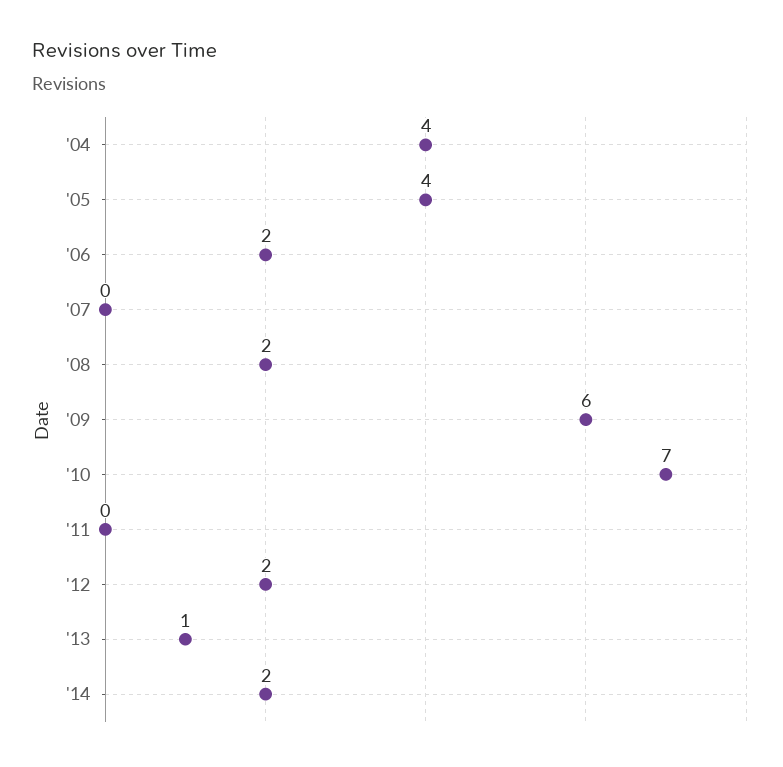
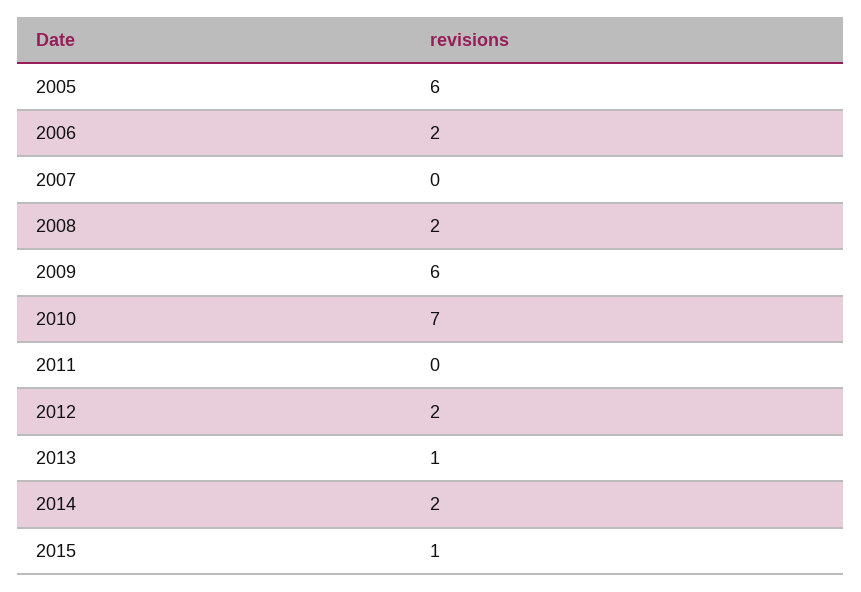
'04: 4 -> none
'05: 4 -> 6
2015: none -> 1

